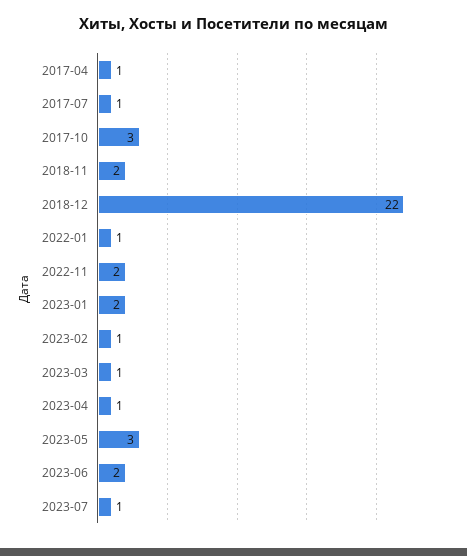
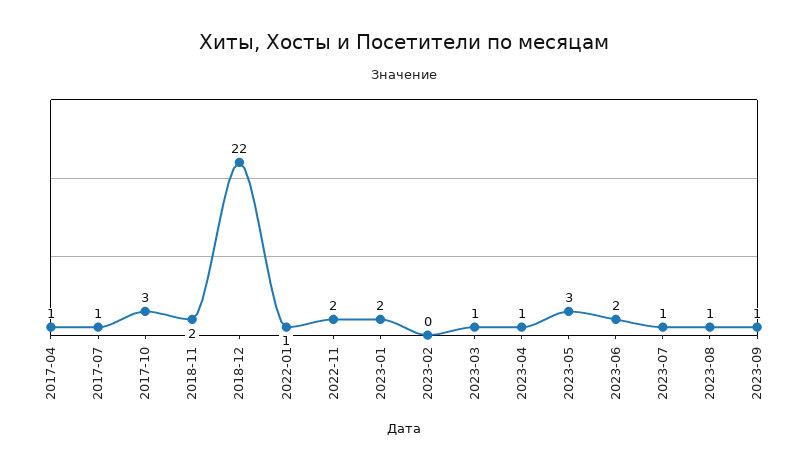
2023-02: 1 -> 0
2023-08: none -> 1
2023-09: none -> 1

